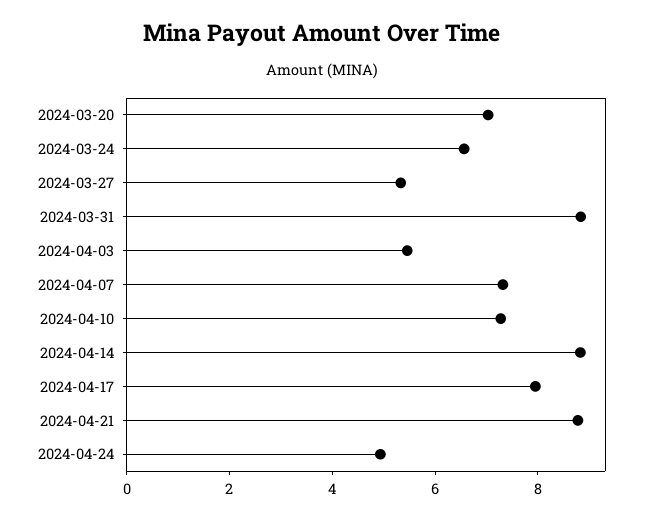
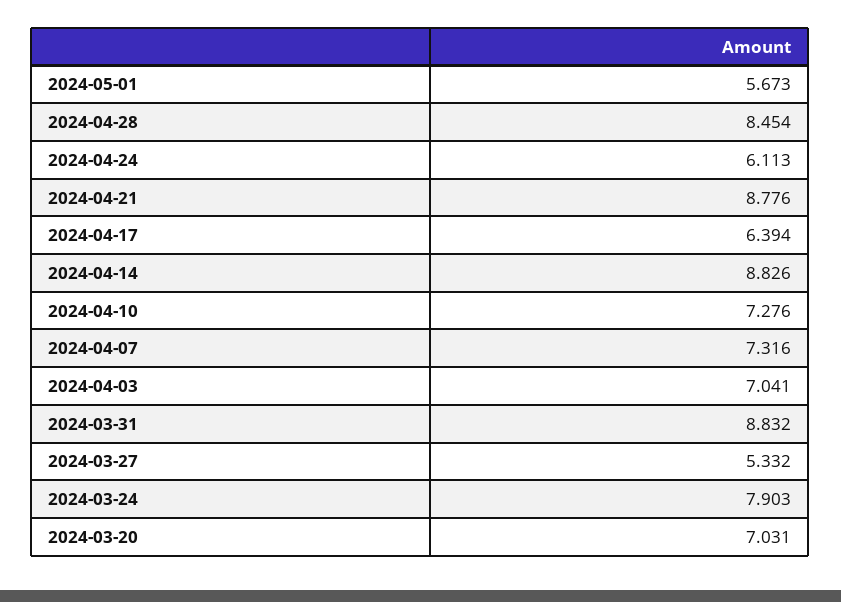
2024-03-24: 6.5 -> 7.903
2024-04-03: 5.5 -> 7.041
2024-04-17: 8 -> 6.394
2024-04-24: 5 -> 6.113
2024-05-01: none -> 5.673
2024-04-28: none -> 8.454

